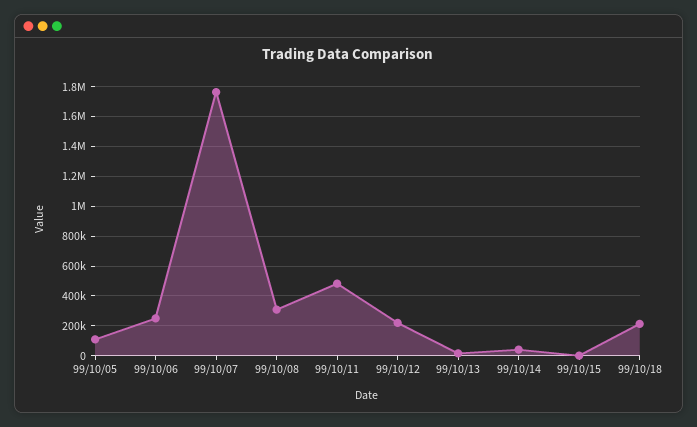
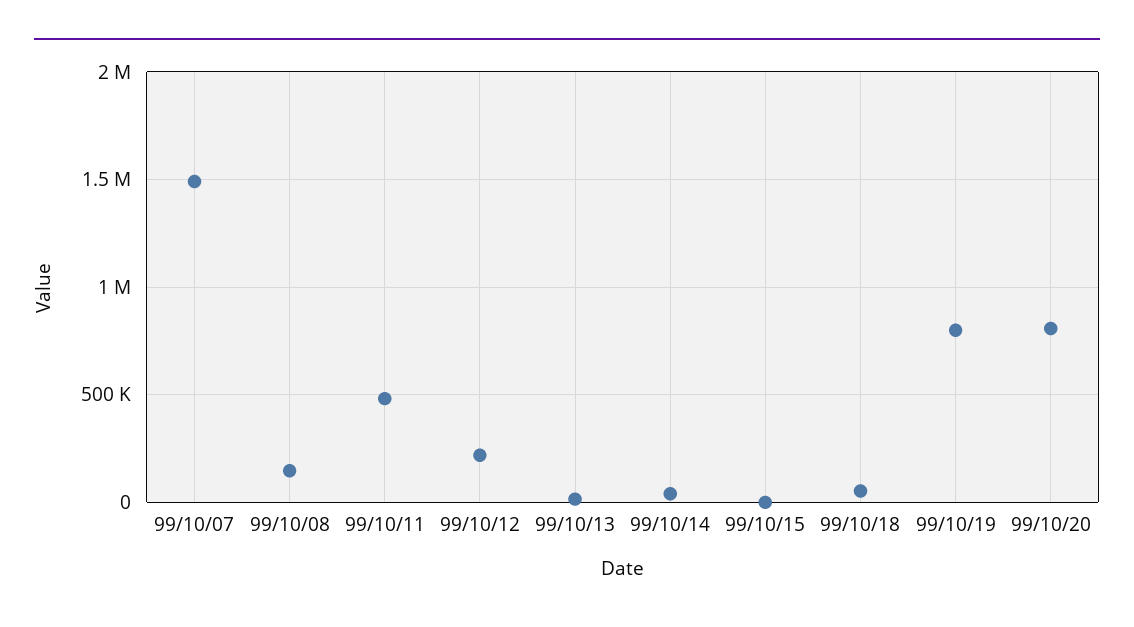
99/10/05: 100000 -> none
99/10/06: 250000 -> none
99/10/07: 1750000 -> 1500000
99/10/08: 300000 -> 150000
99/10/18: 200000 -> 50000
99/10/19: none -> 800000
99/10/20: none -> 800000

